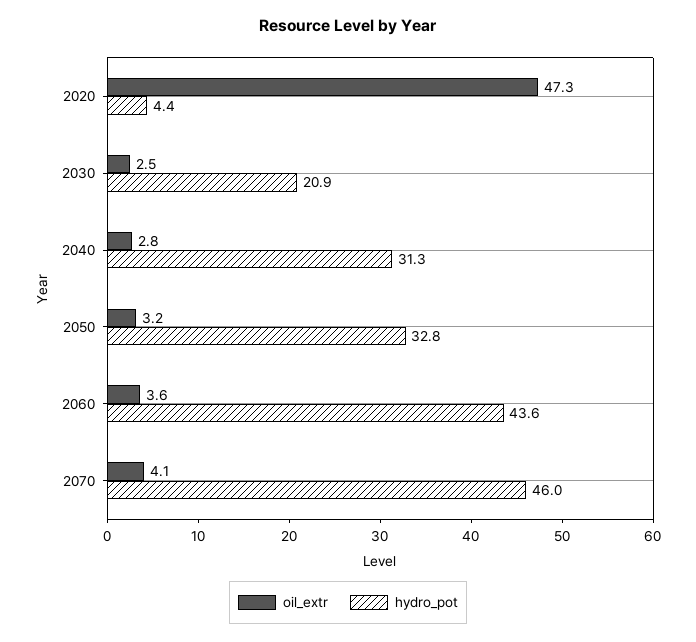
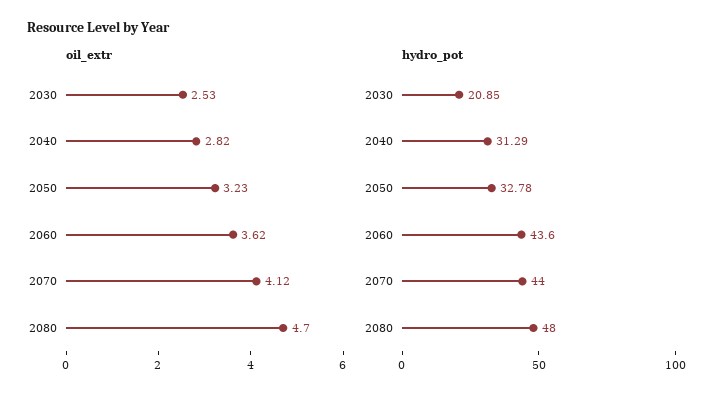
oil_extr, 2020: 47.3 -> none
hydro_pot, 2020: 4.4 -> none
hydro_pot, 2070: 46 -> 44
oil_extr, 2080: none -> 4.7
hydro_pot, 2080: none -> 48

